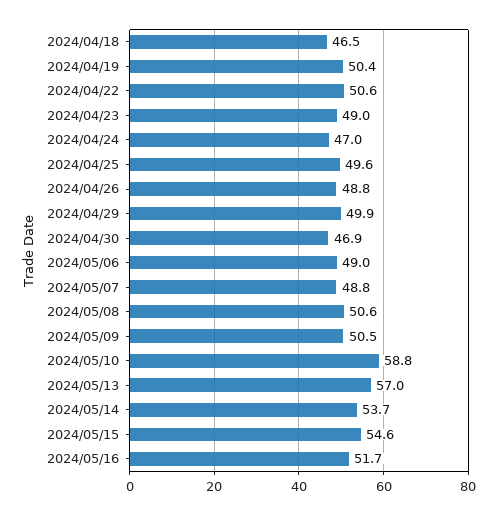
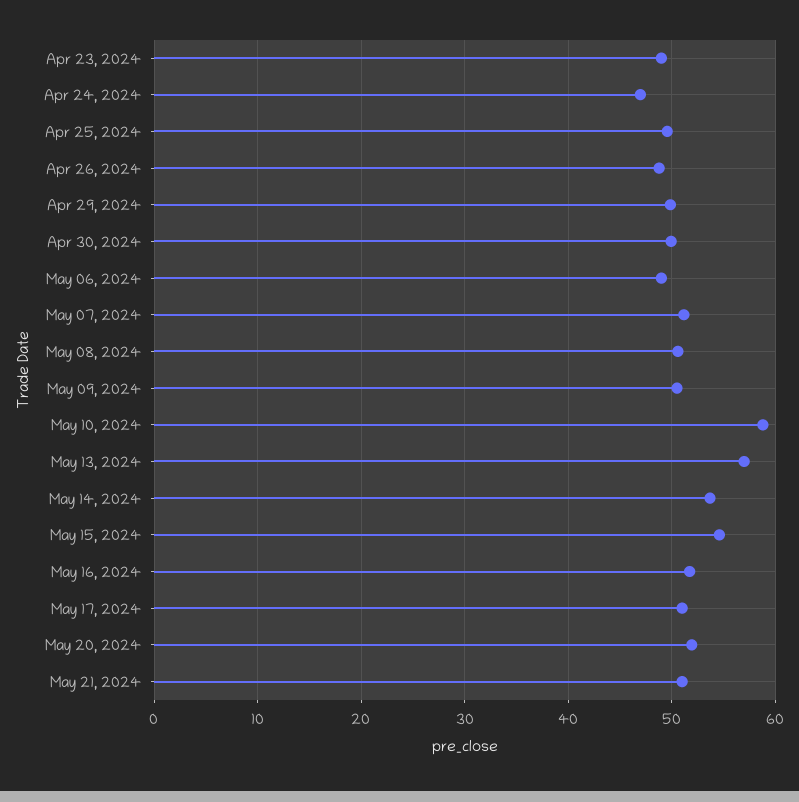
2024/04/18: 46.5 -> none
2024/04/19: 50.4 -> none
2024/04/22: 50.6 -> none
2024/04/30: 46.9 -> 50
2024/05/07: 48.8 -> 51
May 17, 2024: none -> 51
May 20, 2024: none -> 52
May 21, 2024: none -> 51

